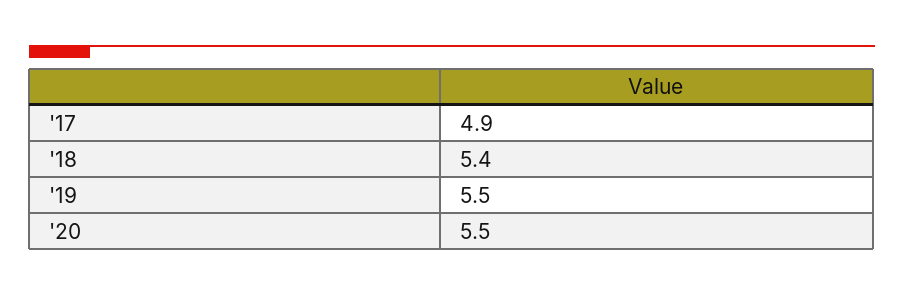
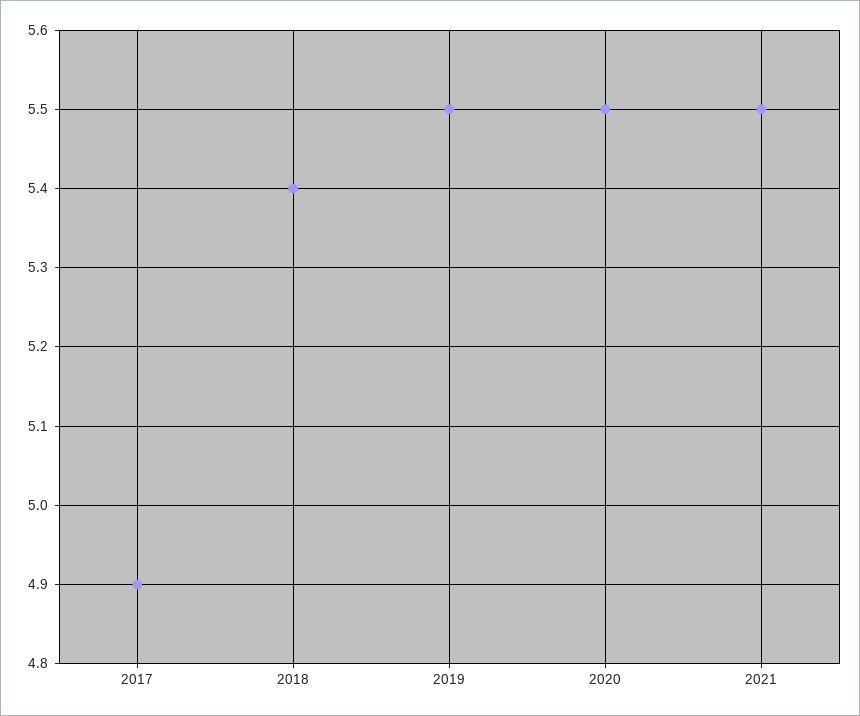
2021: none -> 5.5

